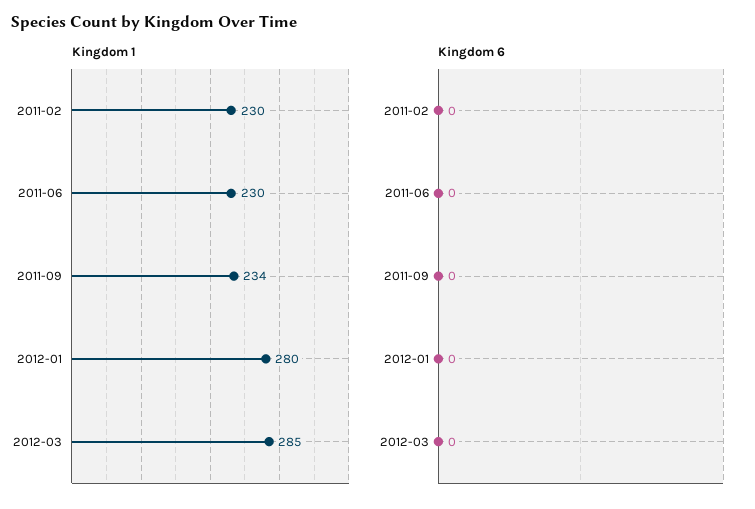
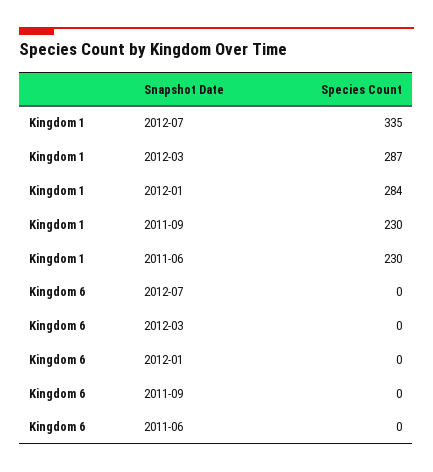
Kingdom 1, 2011-02: 230 -> none
Kingdom 1, 2011-09: 234 -> 230
Kingdom 1, 2012-01: 280 -> 284
Kingdom 1, 2012-03: 285 -> 287
Kingdom 6, 2011-02: 0 -> none
Kingdom 1, 2012-07: none -> 335
Kingdom 6, 2012-07: none -> 0

